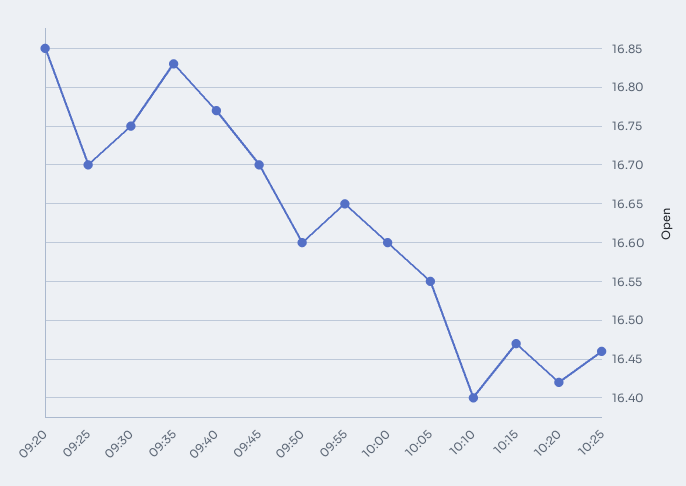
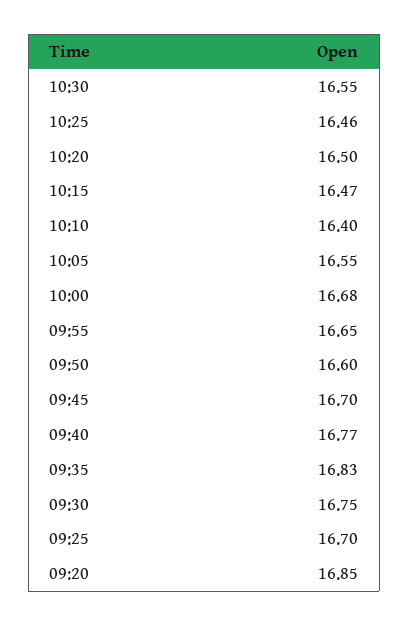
10:00: 16.6 -> 16.68
10:20: 16.42 -> 16.5
10:30: none -> 16.55

